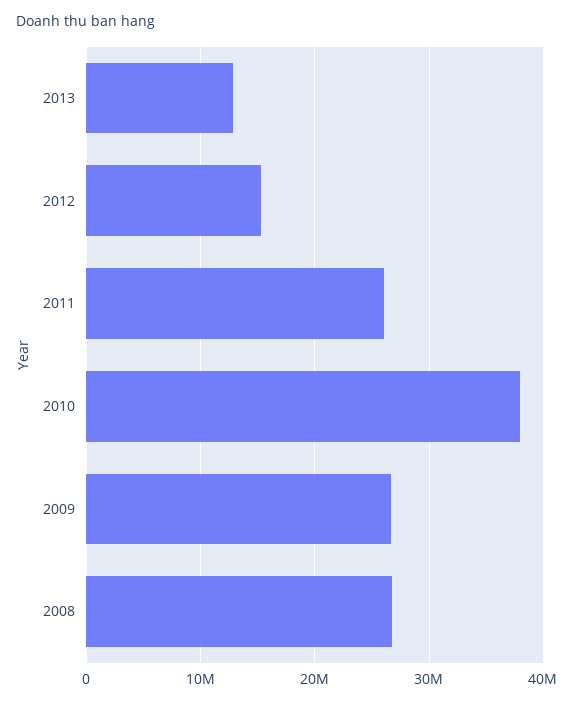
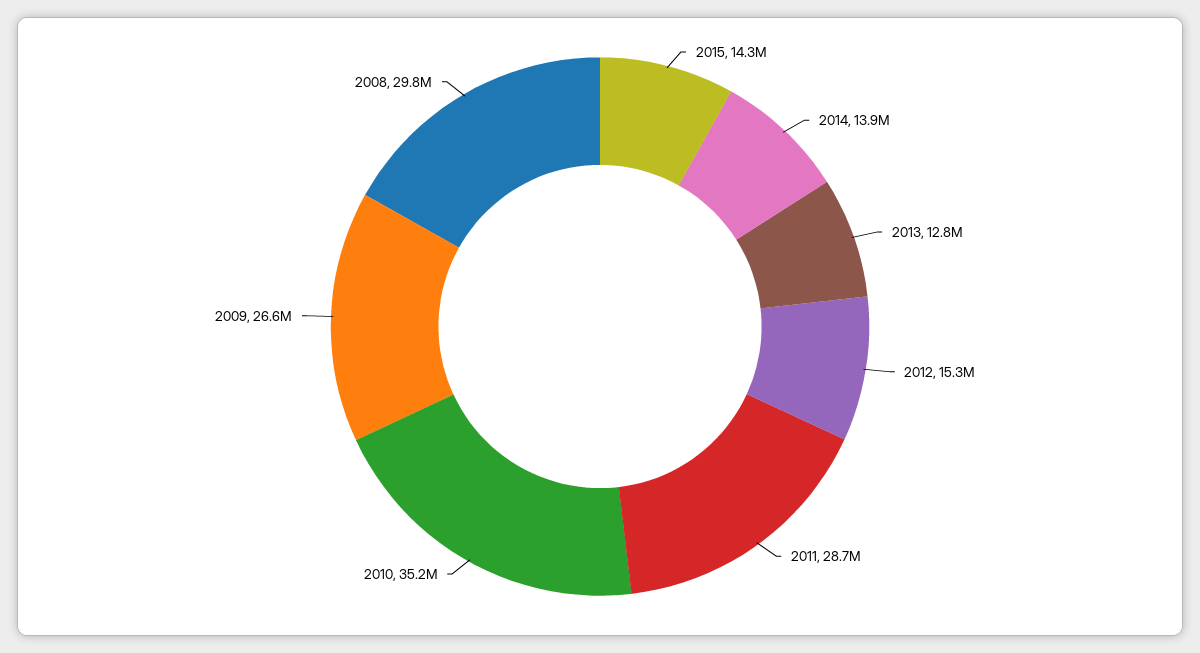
2011: 26000000 -> 28700000
2010: 38000000 -> 35200000
2008: 27000000 -> 29800000
2015: none -> 14300000
2014: none -> 13900000

